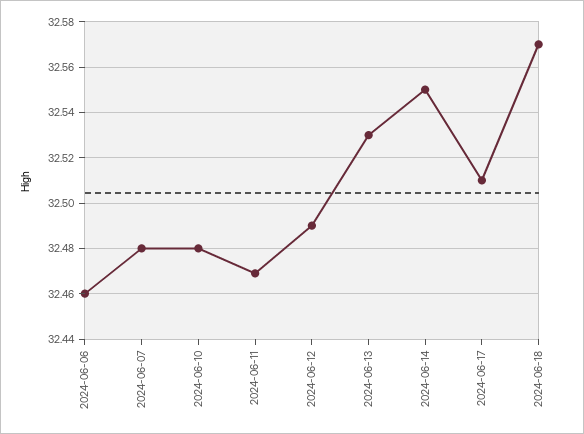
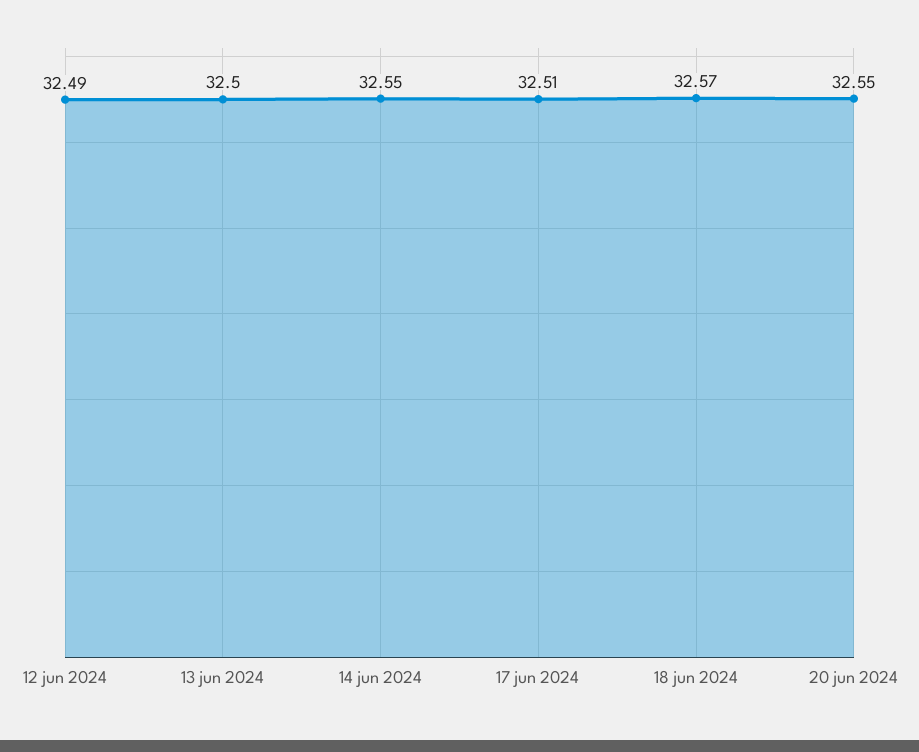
2024-06-06: 32.46 -> none
2024-06-07: 32.48 -> none
2024-06-10: 32.48 -> none
2024-06-11: 32.47 -> none
2024-06-13: 32.53 -> 32.5
20 jun 2024: none -> 32.55

